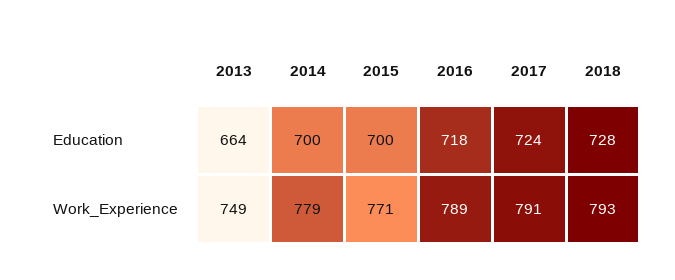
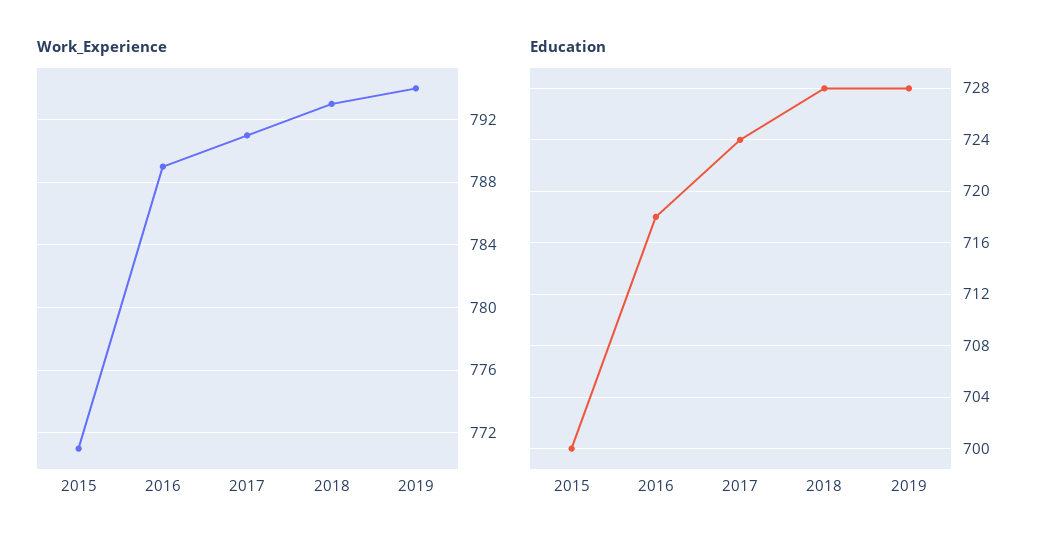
Education, 2013: 664 -> none
Education, 2014: 700 -> none
Work_Experience, 2013: 749 -> none
Work_Experience, 2014: 779 -> none
Work_Experience, 2019: none -> 794
Education, 2019: none -> 728

